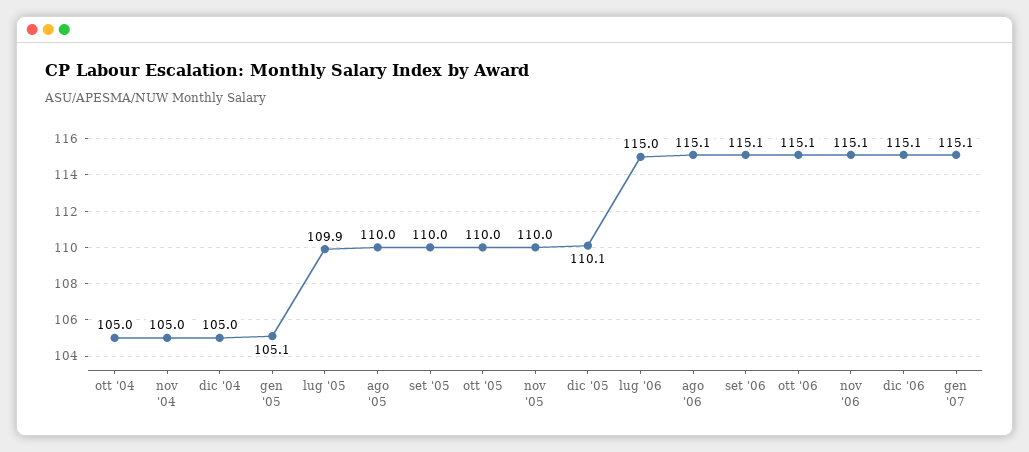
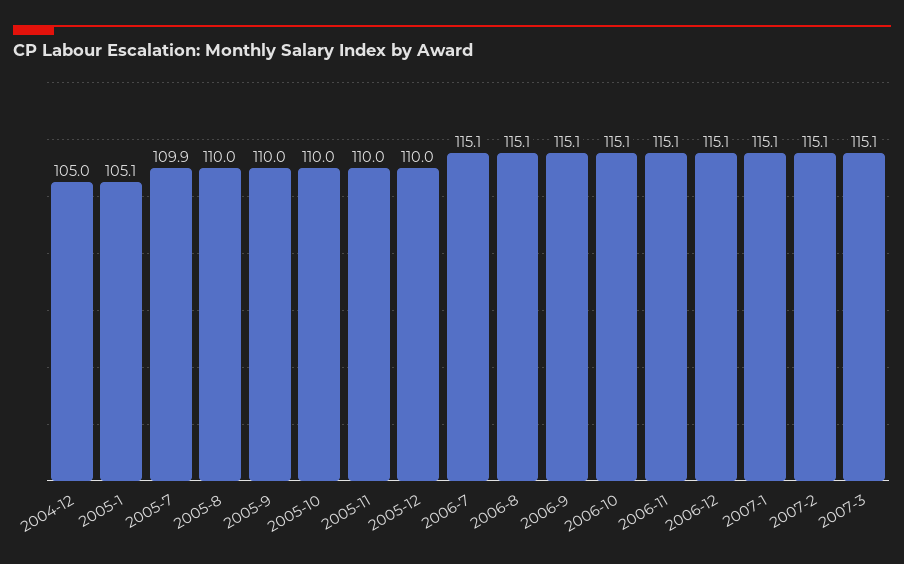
ott '04: 105 -> none
nov '04: 105 -> none
dic '05: 110.1 -> 110
lug '06: 115 -> 115.1
2007-2: none -> 115.1
2007-3: none -> 115.1

